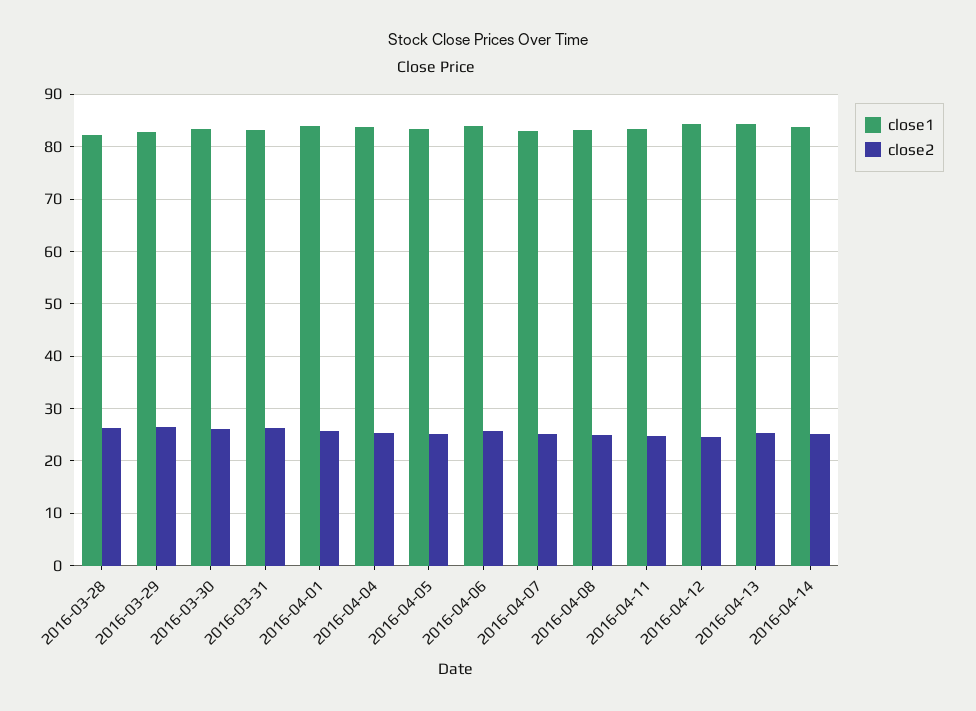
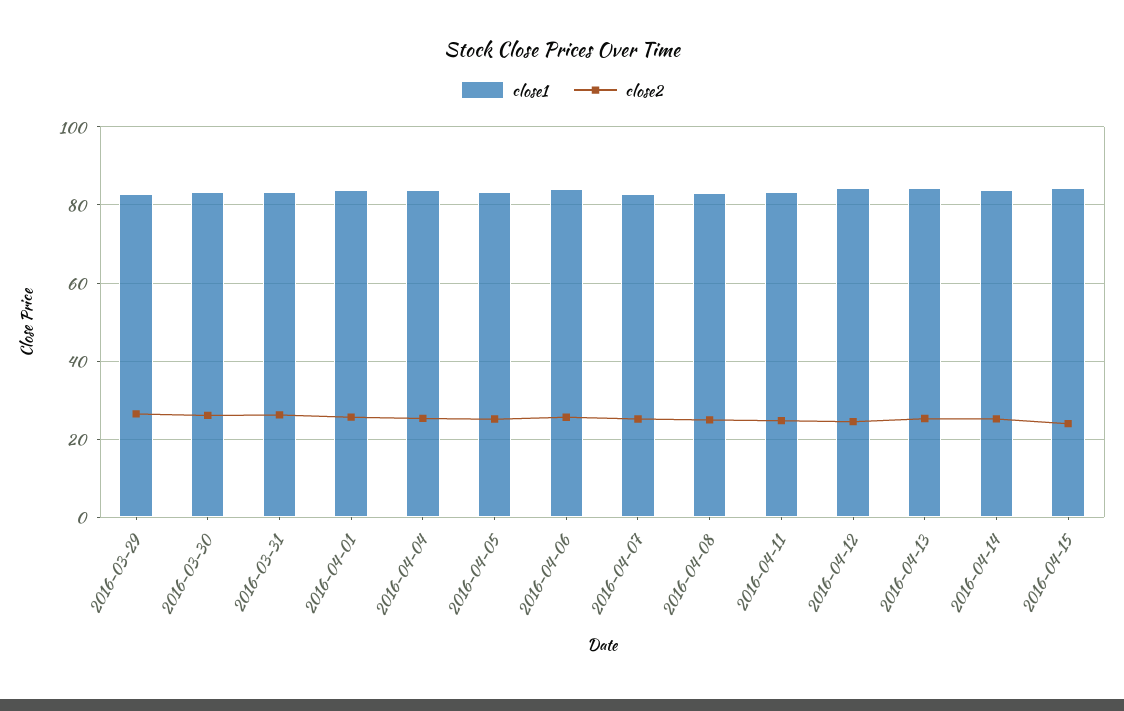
close1, 2016-03-28: 82 -> none
close2, 2016-03-28: 26 -> none
close1, 2016-04-15: none -> 84
close2, 2016-04-15: none -> 24

